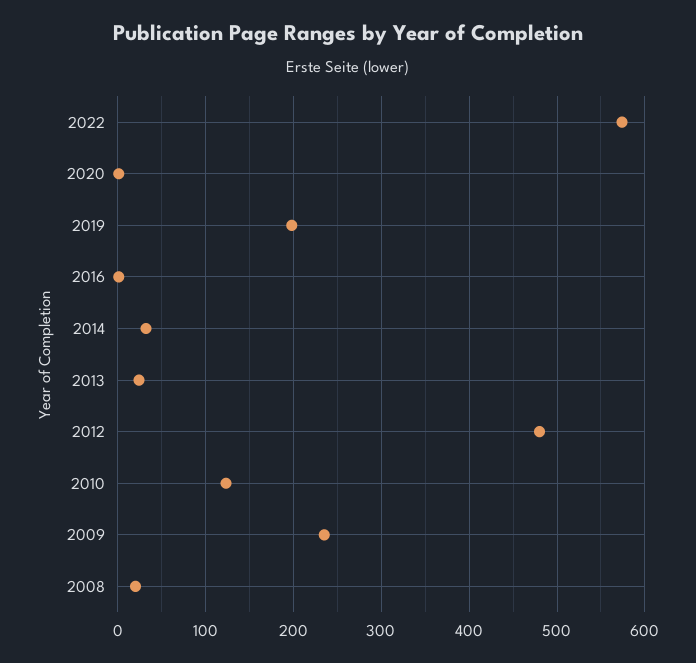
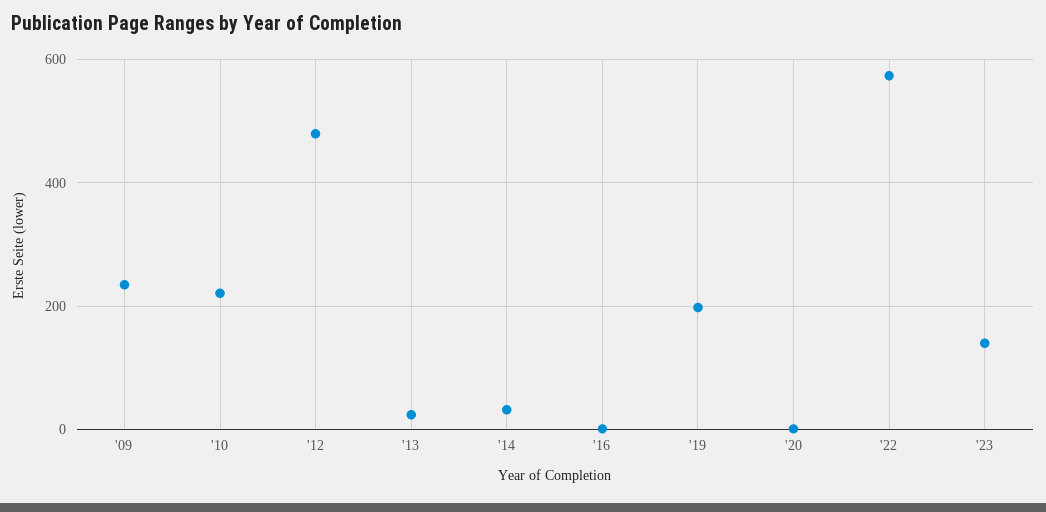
2010: 120 -> 220
2008: 20 -> none
'23: none -> 140

